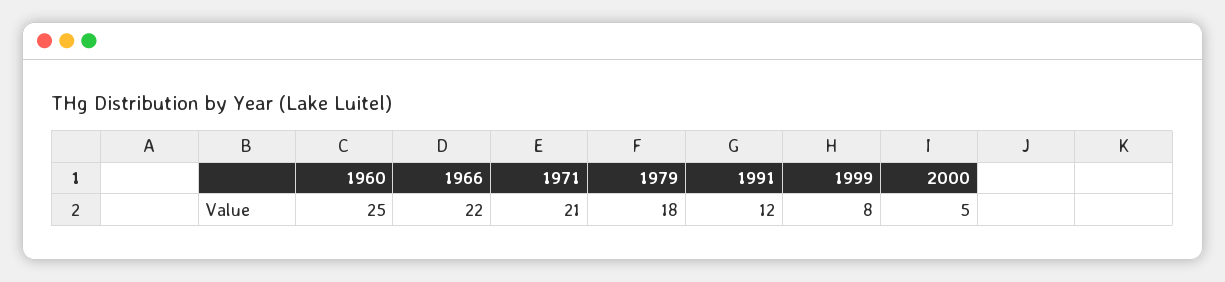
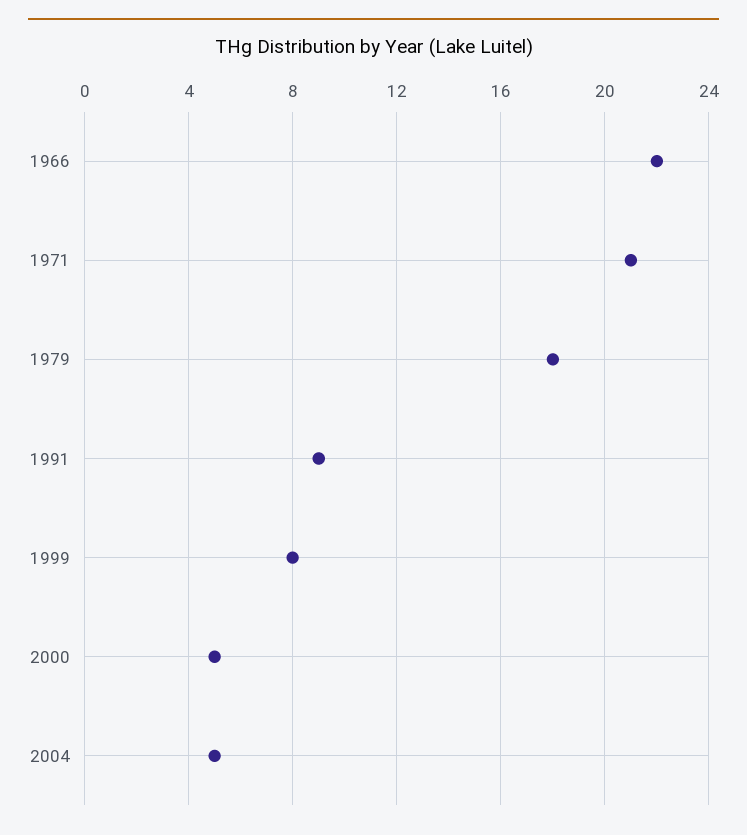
1960: 25 -> none
1991: 12 -> 9
2004: none -> 5

